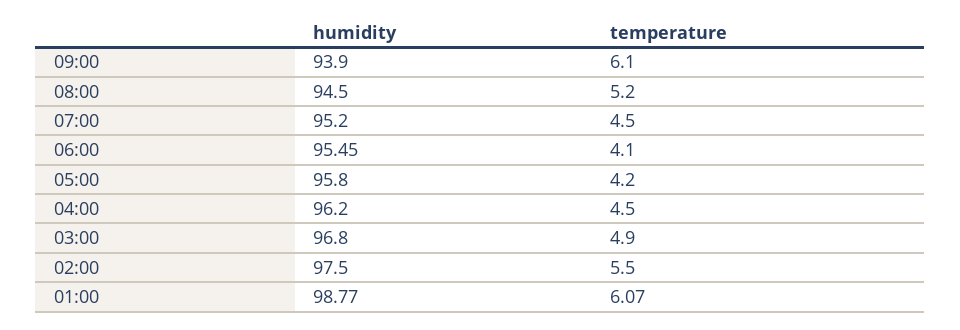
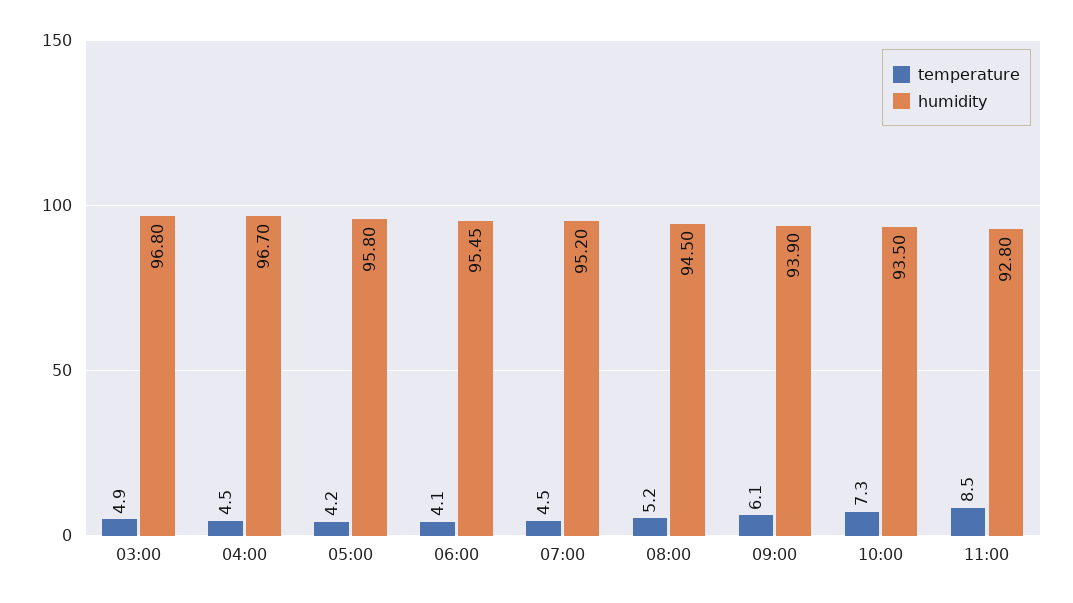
humidity, 04:00: 96.2 -> 96.7
humidity, 02:00: 97.5 -> none
temperature, 02:00: 5.5 -> none
humidity, 01:00: 98.77 -> none
temperature, 01:00: 6.07 -> none
temperature, 10:00: none -> 7.3
humidity, 10:00: none -> 93.5
temperature, 11:00: none -> 8.5
humidity, 11:00: none -> 92.8

